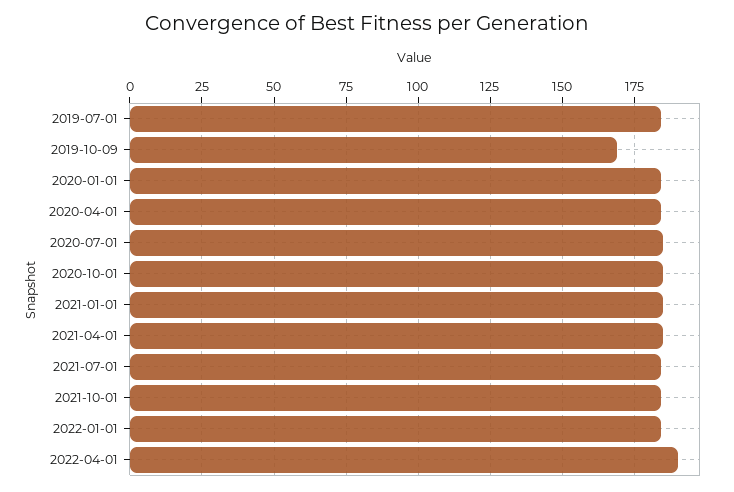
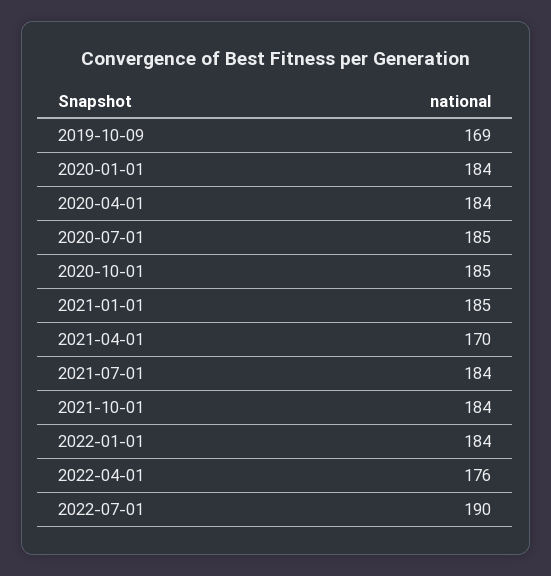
2019-07-01: 185 -> none
2021-04-01: 185 -> 170
2022-04-01: 190 -> 176
2022-07-01: none -> 190

